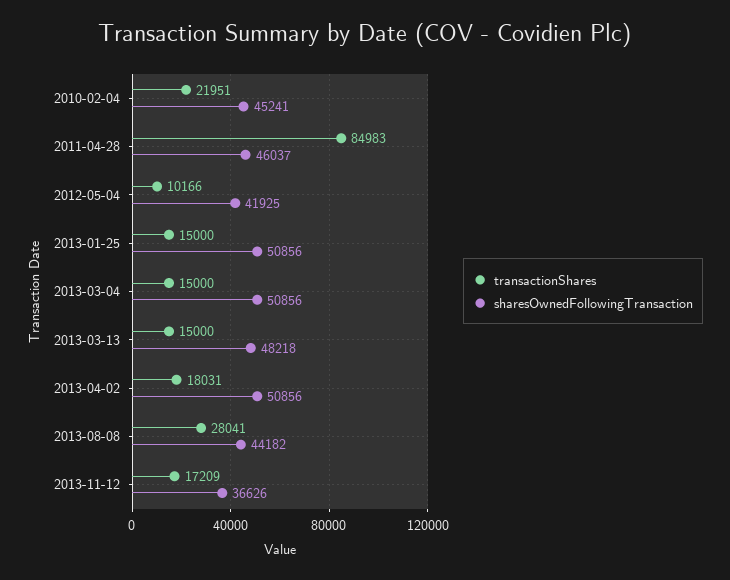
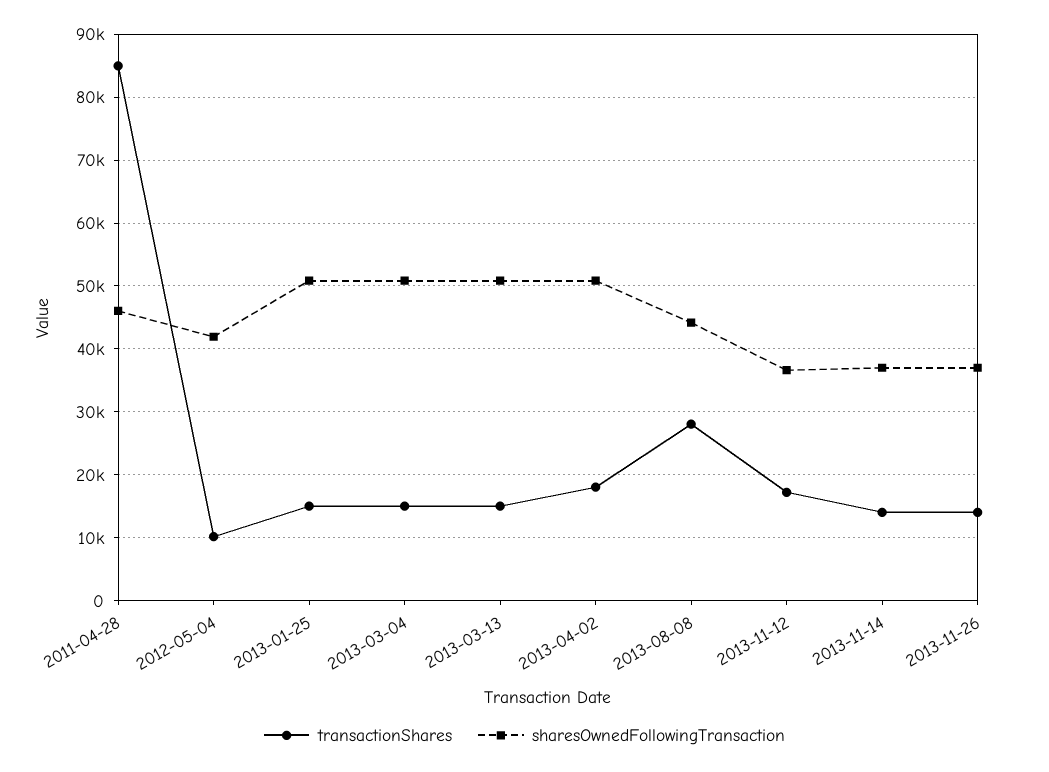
transactionShares, 2010-02-04: 21951 -> none
sharesOwnedFollowingTransaction, 2010-02-04: 45241 -> none
sharesOwnedFollowingTransaction, 2013-03-13: 48218 -> 51000
transactionShares, 2013-11-14: none -> 14000
sharesOwnedFollowingTransaction, 2013-11-14: none -> 37000
transactionShares, 2013-11-26: none -> 14000
sharesOwnedFollowingTransaction, 2013-11-26: none -> 37000

